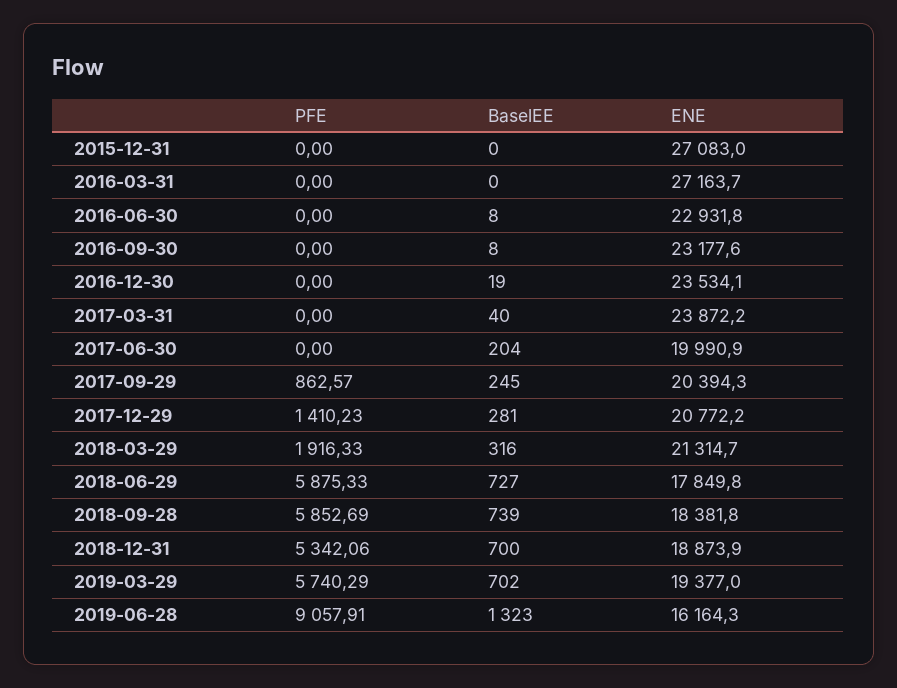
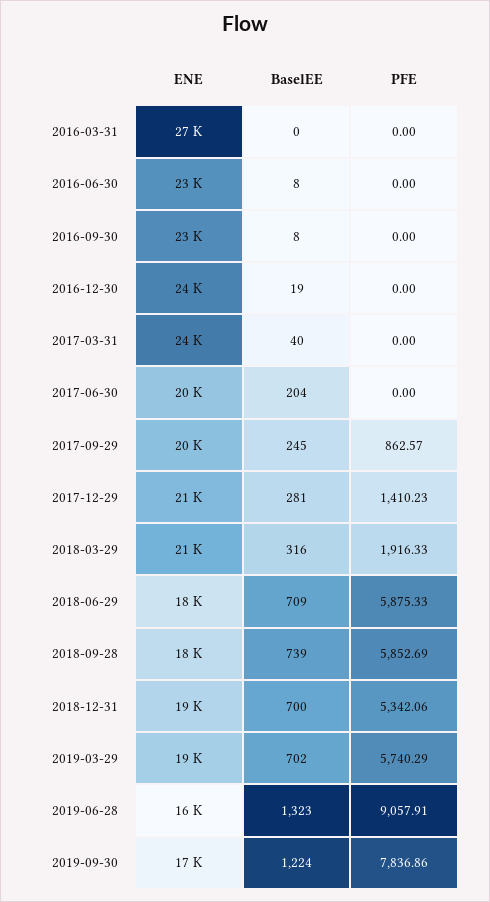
PFE, 2015-12-31: 0 -> none
BaselEE, 2015-12-31: 0 -> none
ENE, 2015-12-31: 27083 -> none
BaselEE, 2018-06-29: 727 -> 709
ENE, 2019-09-30: none -> 17000
BaselEE, 2019-09-30: none -> 1224
PFE, 2019-09-30: none -> 7836.86

